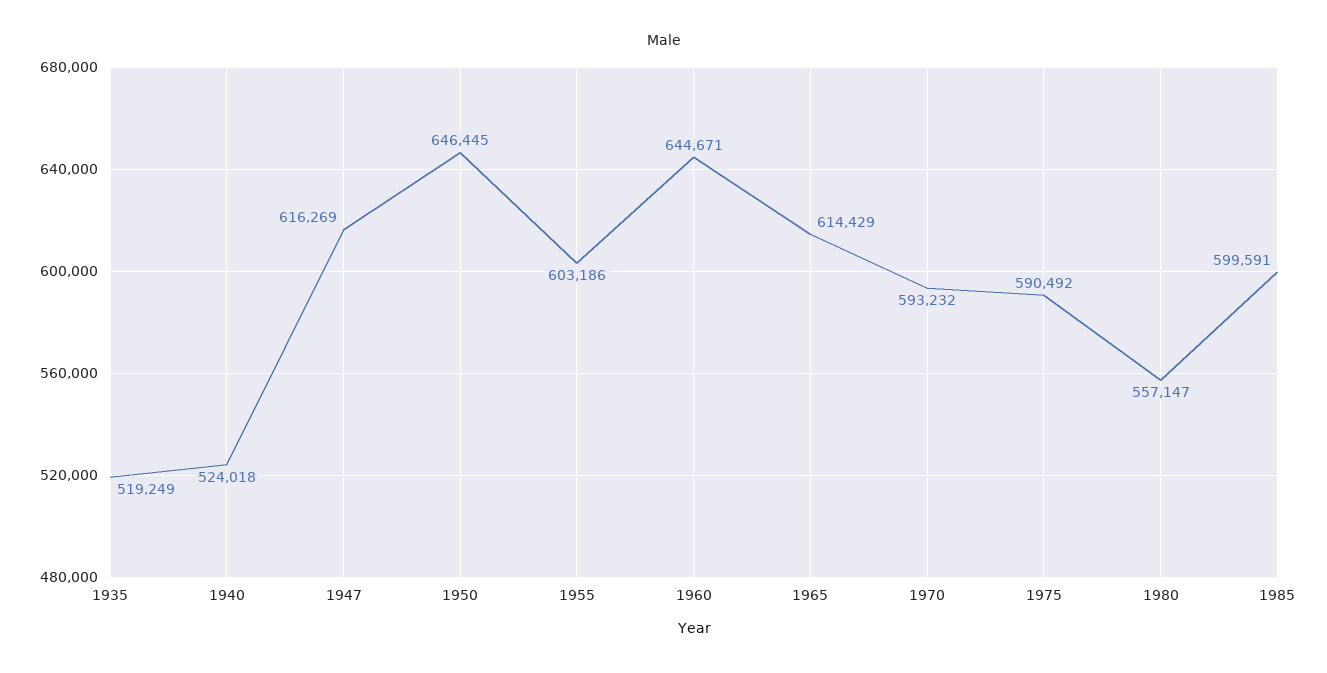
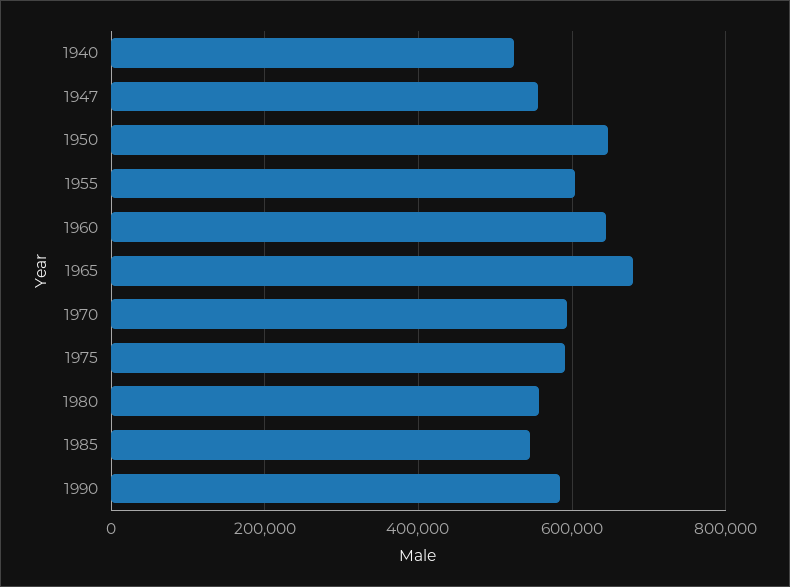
1935: 519249 -> none
1947: 616269 -> 560000
1965: 614429 -> 680000
1985: 599591 -> 540000
1990: none -> 580000

